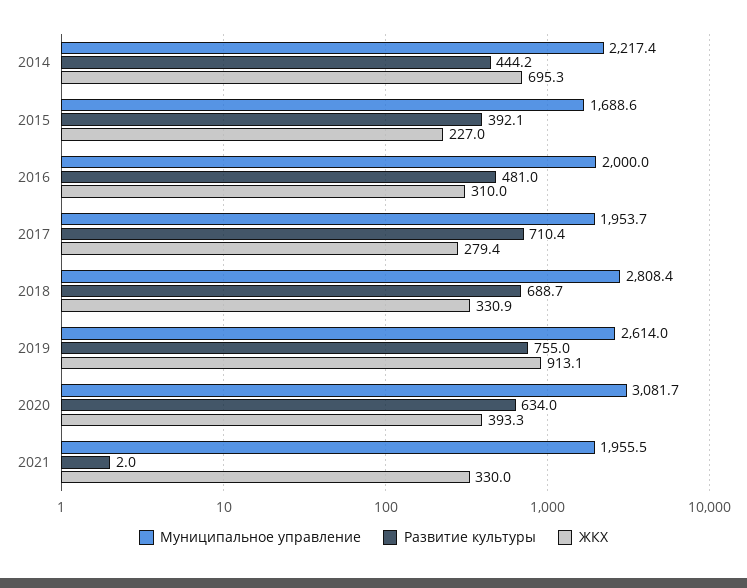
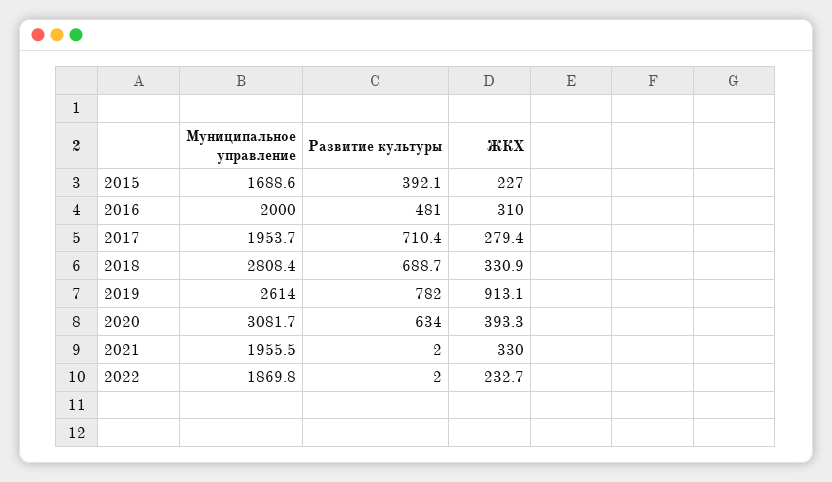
Муниципальное управление, 2014: 2217.4 -> none
Развитие культуры, 2014: 444.2 -> none
ЖКХ, 2014: 695.3 -> none
Развитие культуры, 2019: 755 -> 782
Муниципальное управление, 2022: none -> 1869.8
Развитие культуры, 2022: none -> 2
ЖКХ, 2022: none -> 232.7

